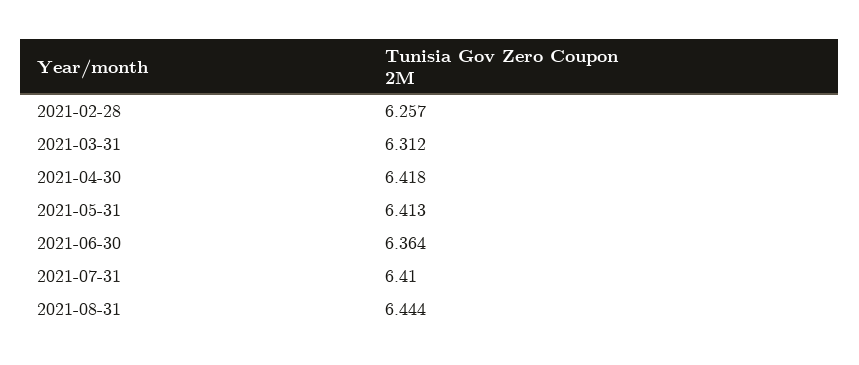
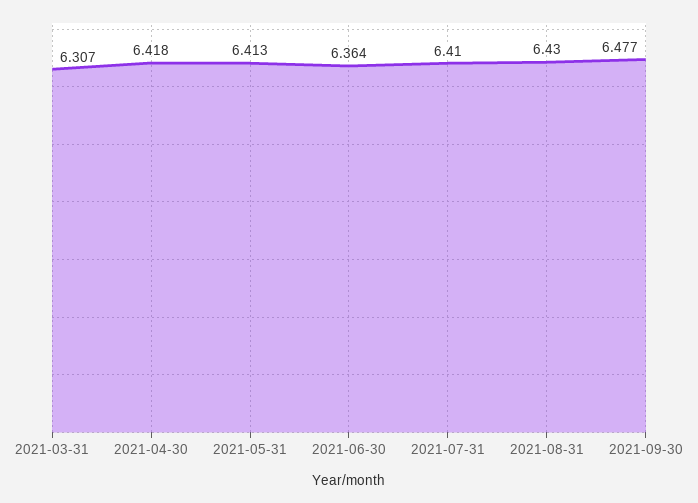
2021-02-28: 6.257 -> none
2021-03-31: 6.312 -> 6.307
2021-08-31: 6.444 -> 6.43
2021-09-30: none -> 6.477

